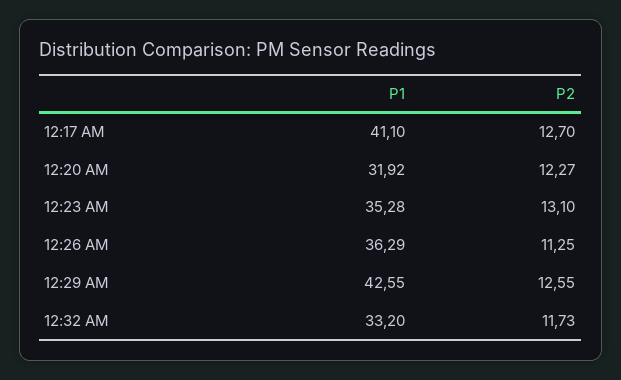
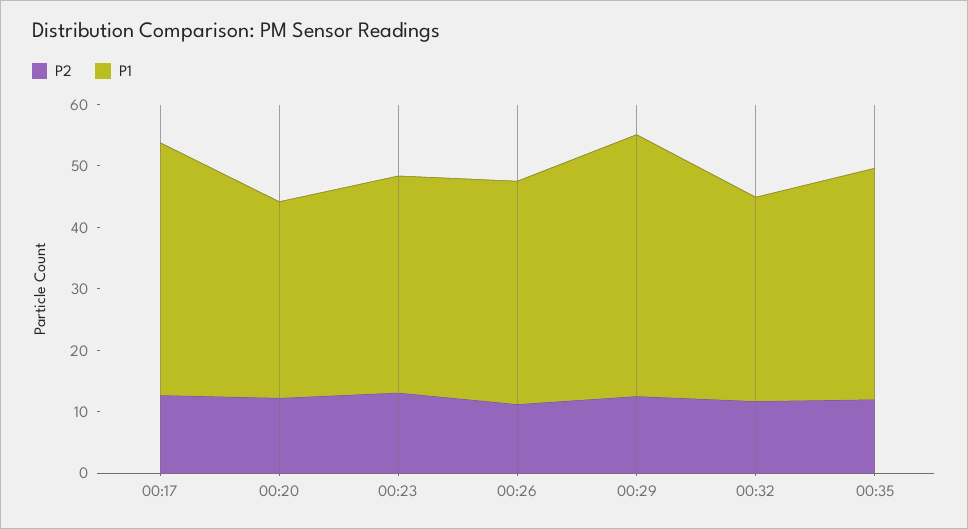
P2, 00:35: none -> 12
P1, 00:35: none -> 38

